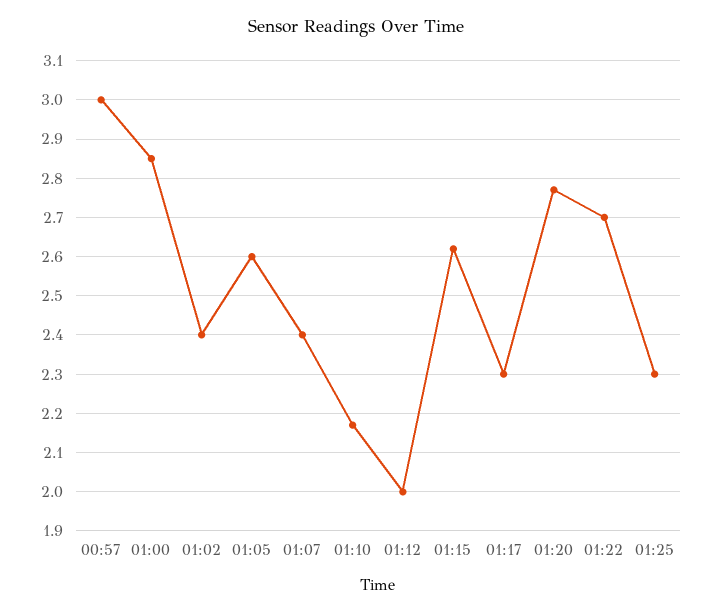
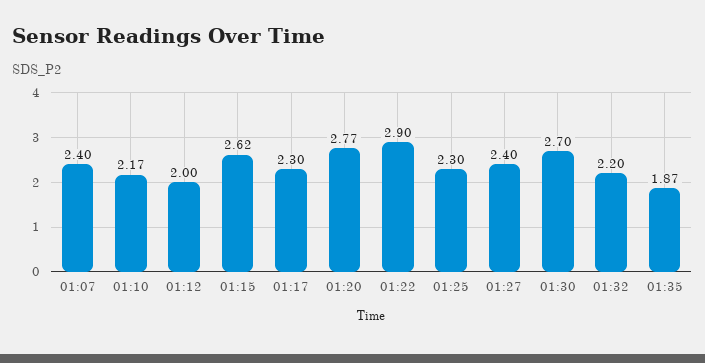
00:57: 3 -> none
01:00: 2.85 -> none
01:02: 2.4 -> none
01:05: 2.6 -> none
01:22: 2.7 -> 2.9
01:27: none -> 2.4
01:30: none -> 2.7
01:32: none -> 2.2
01:35: none -> 1.87

